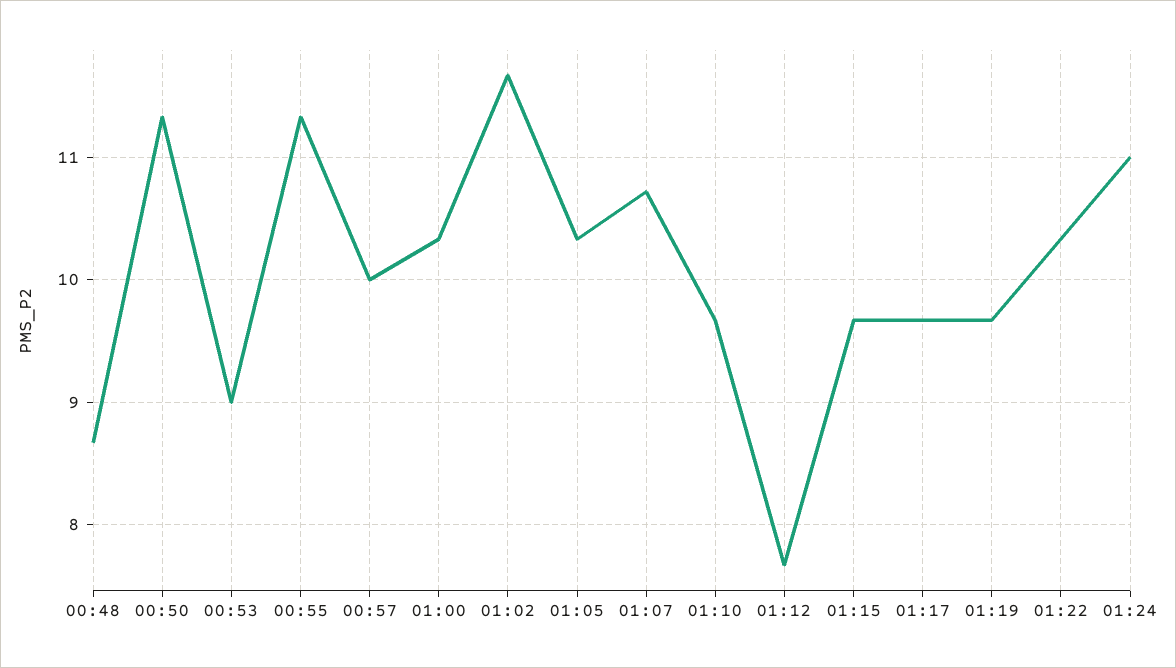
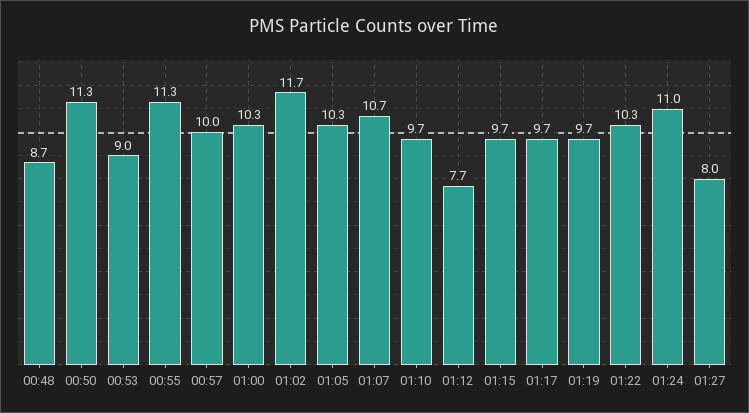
01:27: none -> 8

